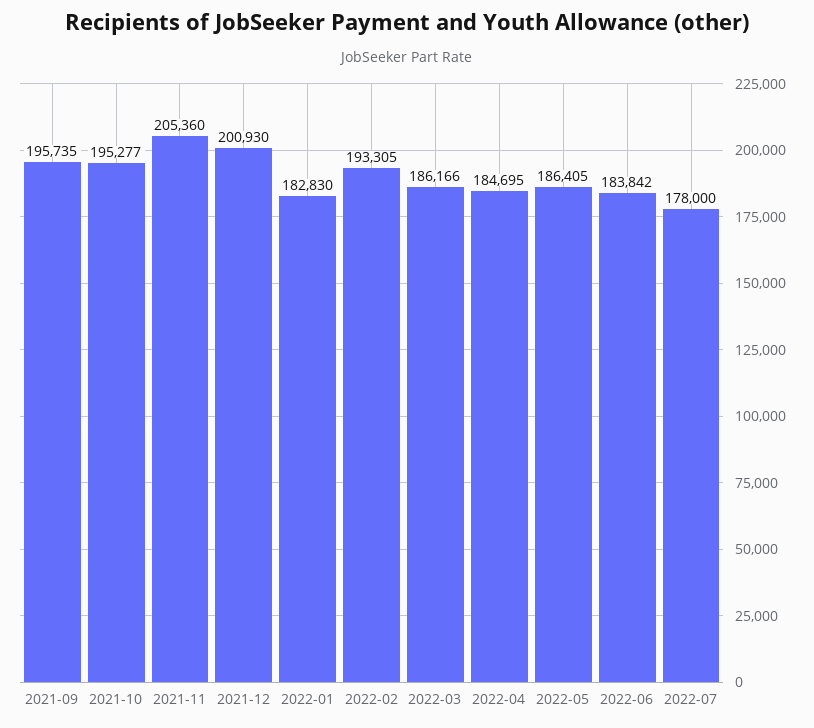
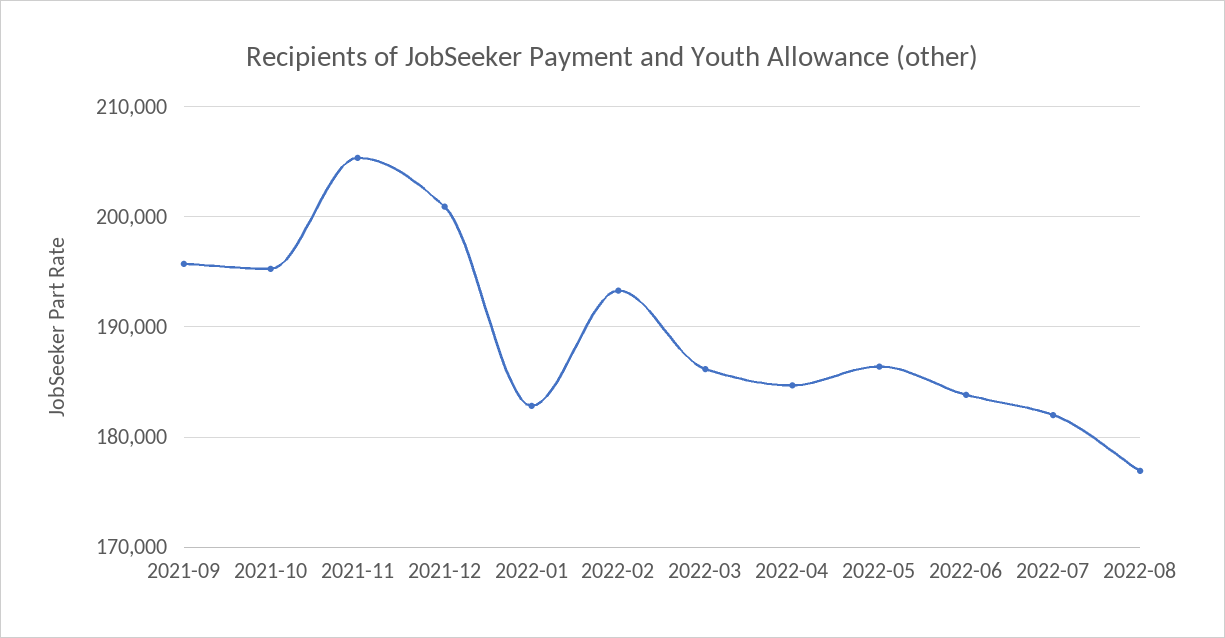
2022-07: 178000 -> 182000
2022-08: none -> 177000

